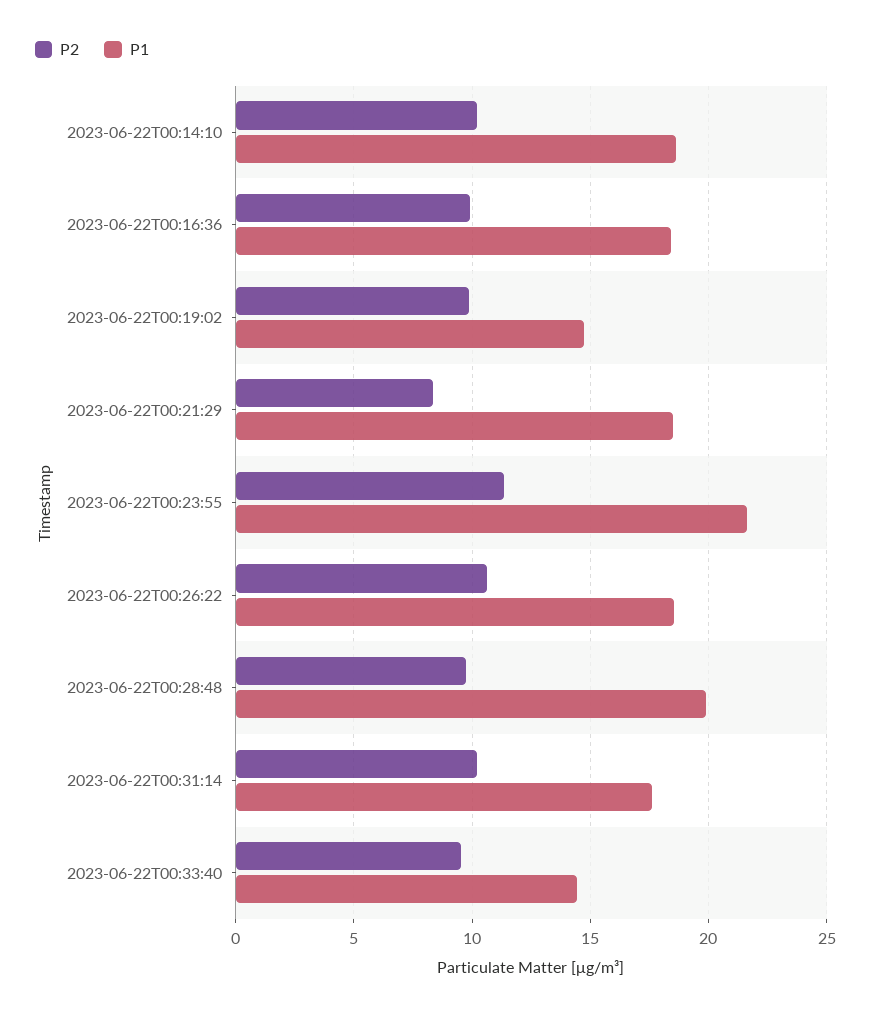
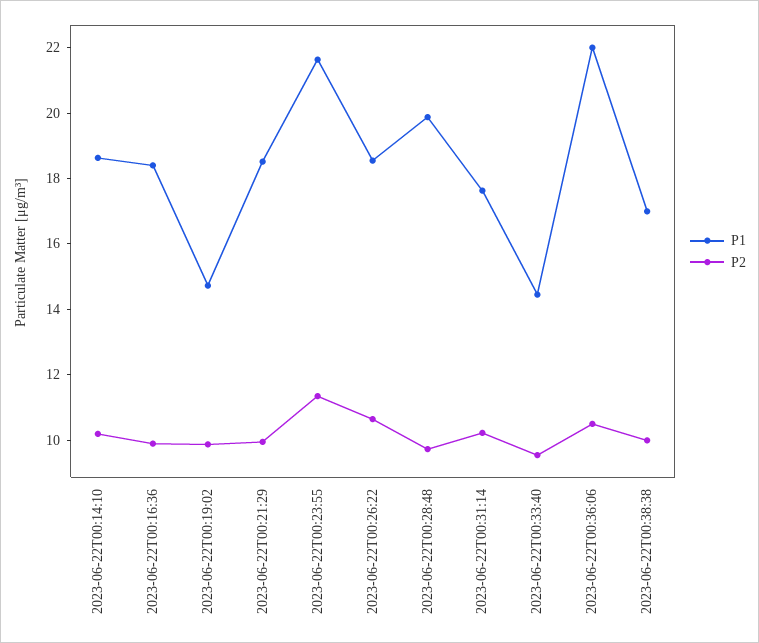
P2, 2023-06-22T00:21:29: 8.5 -> 10
P1, 2023-06-22T00:36:06: none -> 22
P2, 2023-06-22T00:36:06: none -> 10.5
P1, 2023-06-22T00:38:38: none -> 17
P2, 2023-06-22T00:38:38: none -> 10

